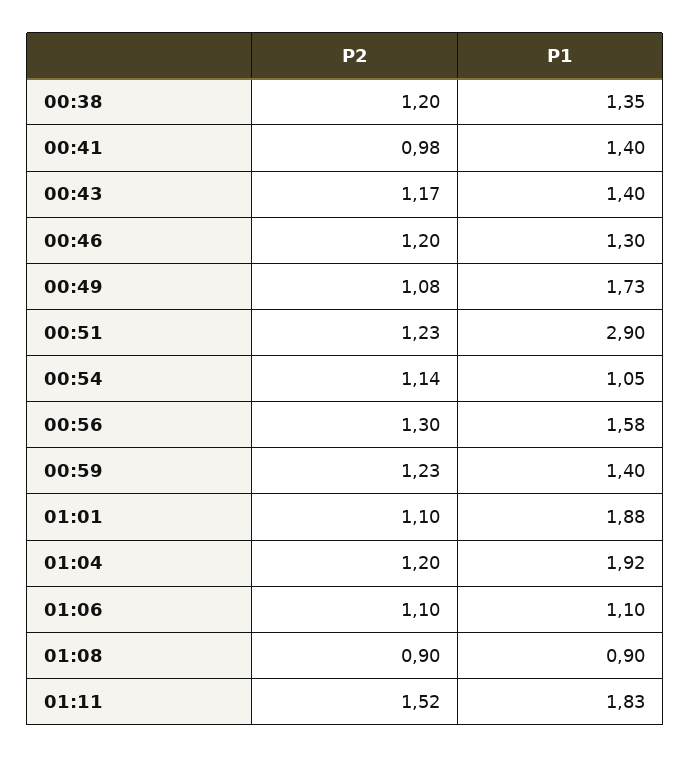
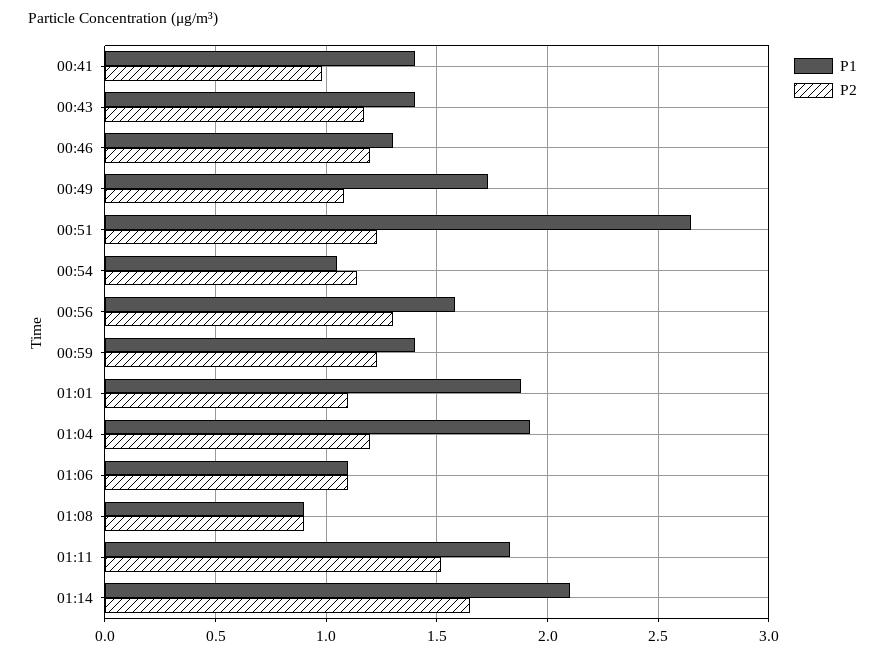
P2, 00:38: 1.2 -> none
P1, 00:38: 1.35 -> none
P1, 00:51: 2.9 -> 2.65
P1, 01:14: none -> 2.1
P2, 01:14: none -> 1.65

